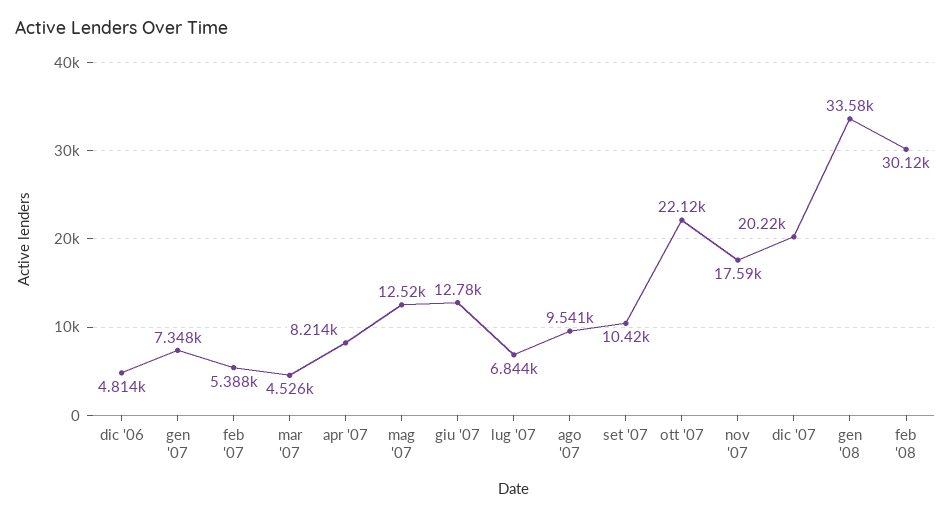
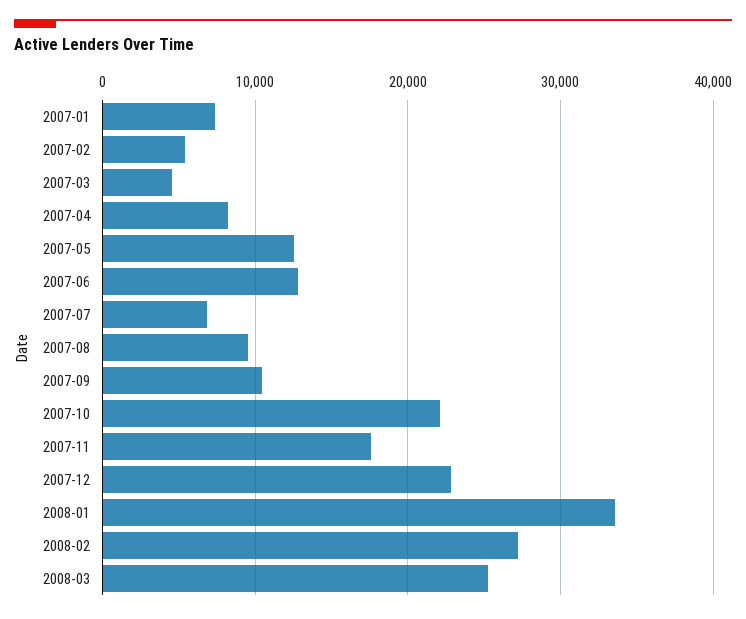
dic '06: 4814 -> none
dic '07: 20220 -> 23000
feb '08: 30120 -> 27000
2008-03: none -> 25000

